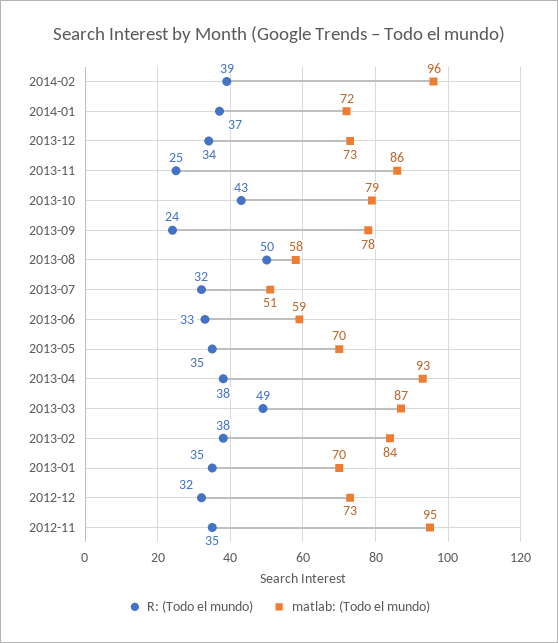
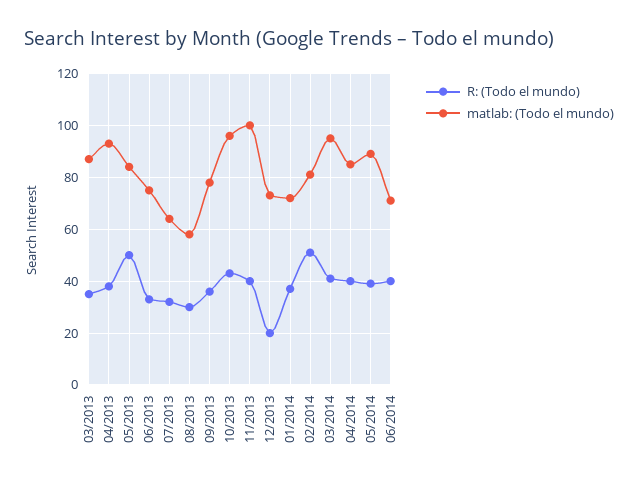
R: (Todo el mundo), 2014-02: 39 -> 50
matlab: (Todo el mundo), 2014-02: 96 -> 80
R: (Todo el mundo), 2013-12: 34 -> 20
R: (Todo el mundo), 2013-11: 25 -> 40
matlab: (Todo el mundo), 2013-11: 86 -> 100
matlab: (Todo el mundo), 2013-10: 79 -> 95
R: (Todo el mundo), 2013-09: 24 -> 35
R: (Todo el mundo), 2013-08: 50 -> 30
matlab: (Todo el mundo), 2013-07: 51 -> 65
matlab: (Todo el mundo), 2013-06: 59 -> 75
R: (Todo el mundo), 2013-05: 35 -> 50
matlab: (Todo el mundo), 2013-05: 70 -> 85
R: (Todo el mundo), 2013-03: 49 -> 35
R: (Todo el mundo), 2013-02: 38 -> none
matlab: (Todo el mundo), 2013-02: 84 -> none
R: (Todo el mundo), 2013-01: 35 -> none
matlab: (Todo el mundo), 2013-01: 70 -> none
R: (Todo el mundo), 2012-12: 32 -> none
matlab: (Todo el mundo), 2012-12: 73 -> none
R: (Todo el mundo), 2012-11: 35 -> none
matlab: (Todo el mundo), 2012-11: 95 -> none
R: (Todo el mundo), 03/2014: none -> 40
matlab: (Todo el mundo), 03/2014: none -> 95
R: (Todo el mundo), 04/2014: none -> 40
matlab: (Todo el mundo), 04/2014: none -> 85
R: (Todo el mundo), 05/2014: none -> 40
matlab: (Todo el mundo), 05/2014: none -> 90
R: (Todo el mundo), 06/2014: none -> 40
matlab: (Todo el mundo), 06/2014: none -> 70

